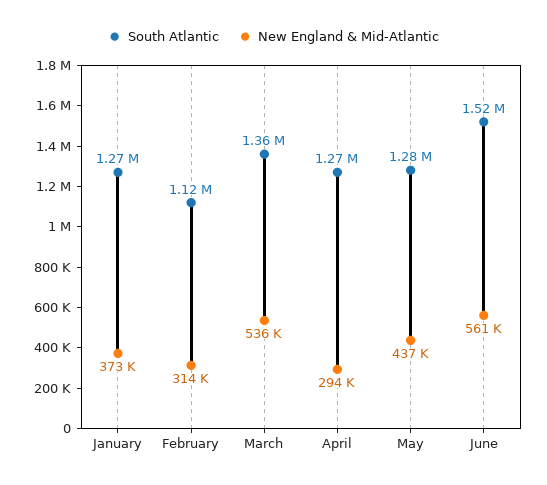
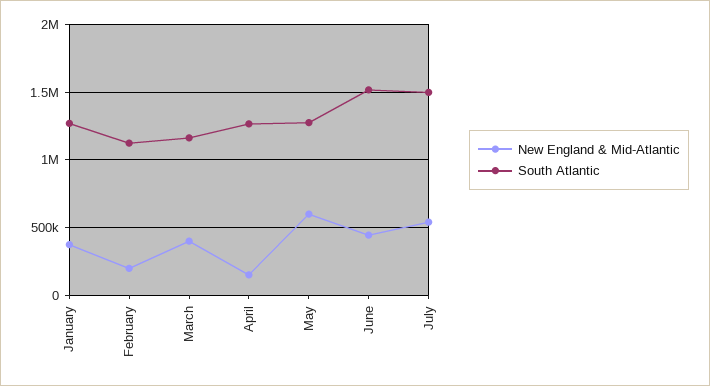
New England & Mid-Atlantic, February: 314000 -> 200000
South Atlantic, March: 1360000 -> 1150000
New England & Mid-Atlantic, March: 536000 -> 400000
New England & Mid-Atlantic, April: 294000 -> 150000
New England & Mid-Atlantic, May: 437000 -> 600000
New England & Mid-Atlantic, June: 561000 -> 450000
New England & Mid-Atlantic, July: none -> 550000
South Atlantic, July: none -> 1500000

